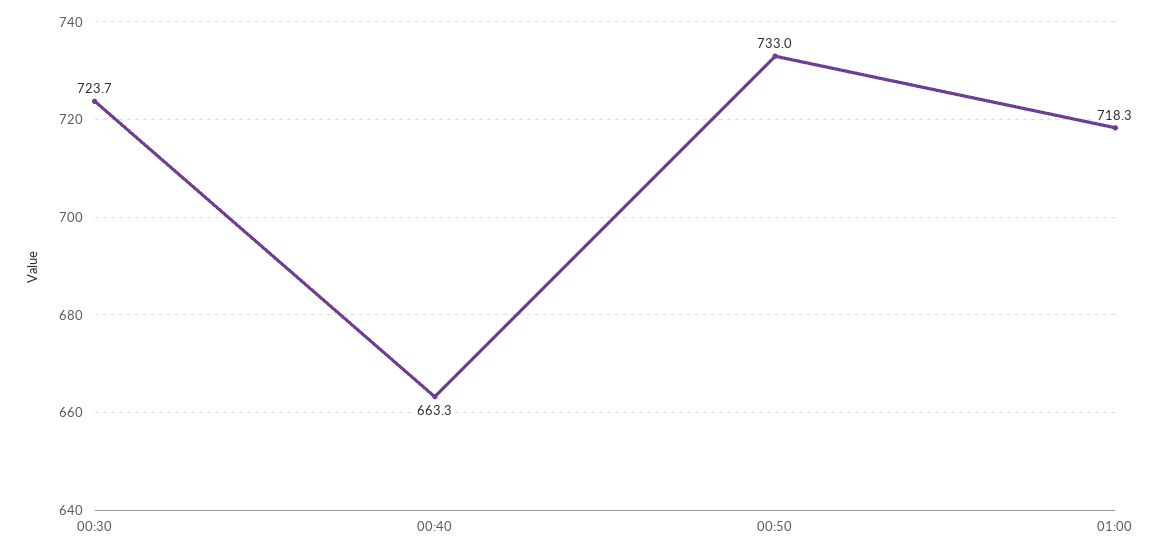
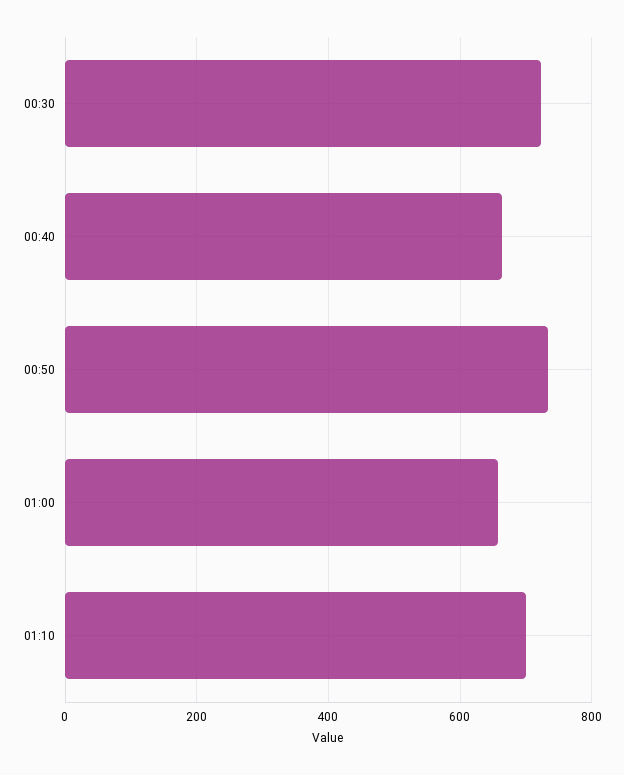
01:00: 718.3 -> 660
01:10: none -> 700

